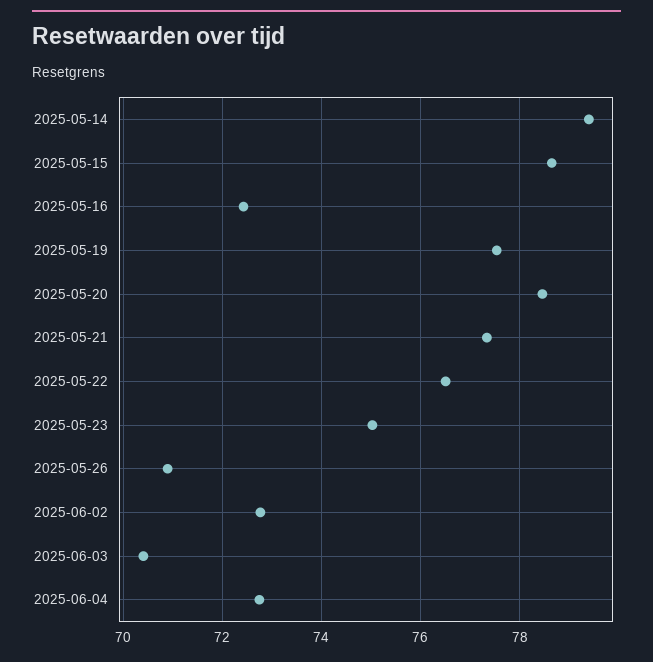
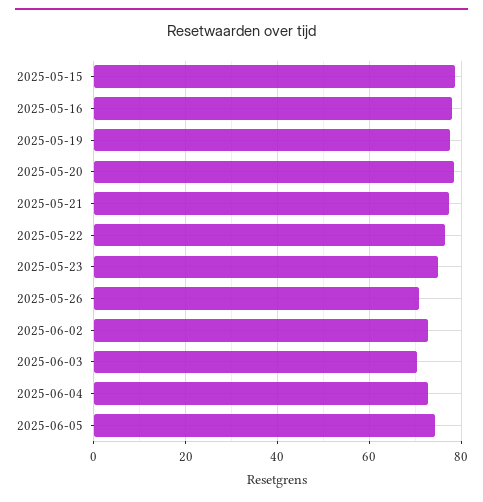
2025-05-14: 79.4 -> none
2025-05-16: 72.4 -> 78
2025-06-05: none -> 74

